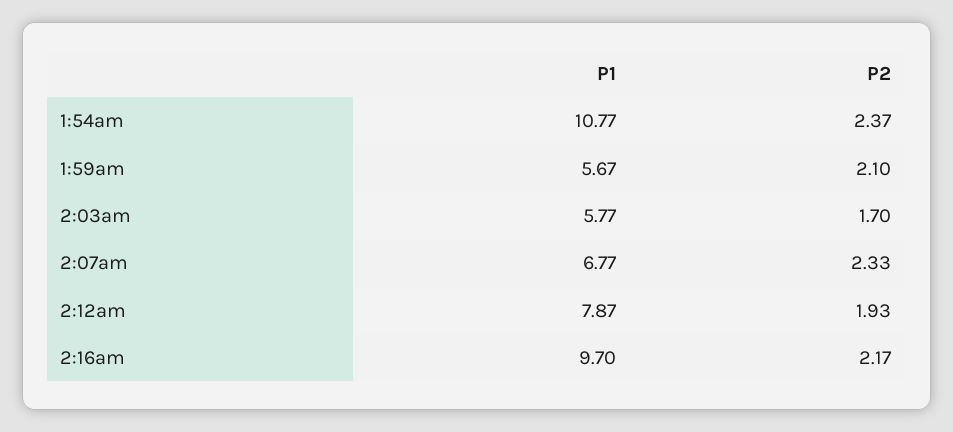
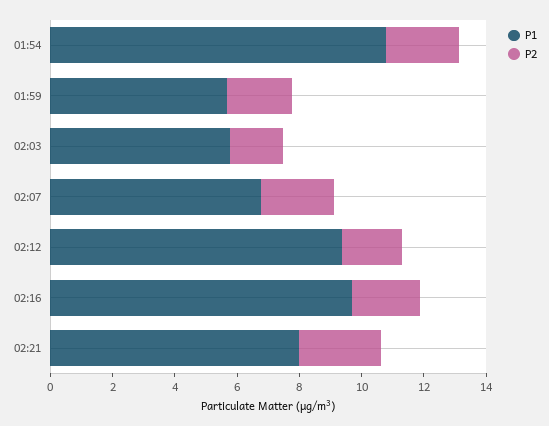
P1, 2:12am: 7.87 -> 9.5
P1, 02:21: none -> 8
P2, 02:21: none -> 2.5

